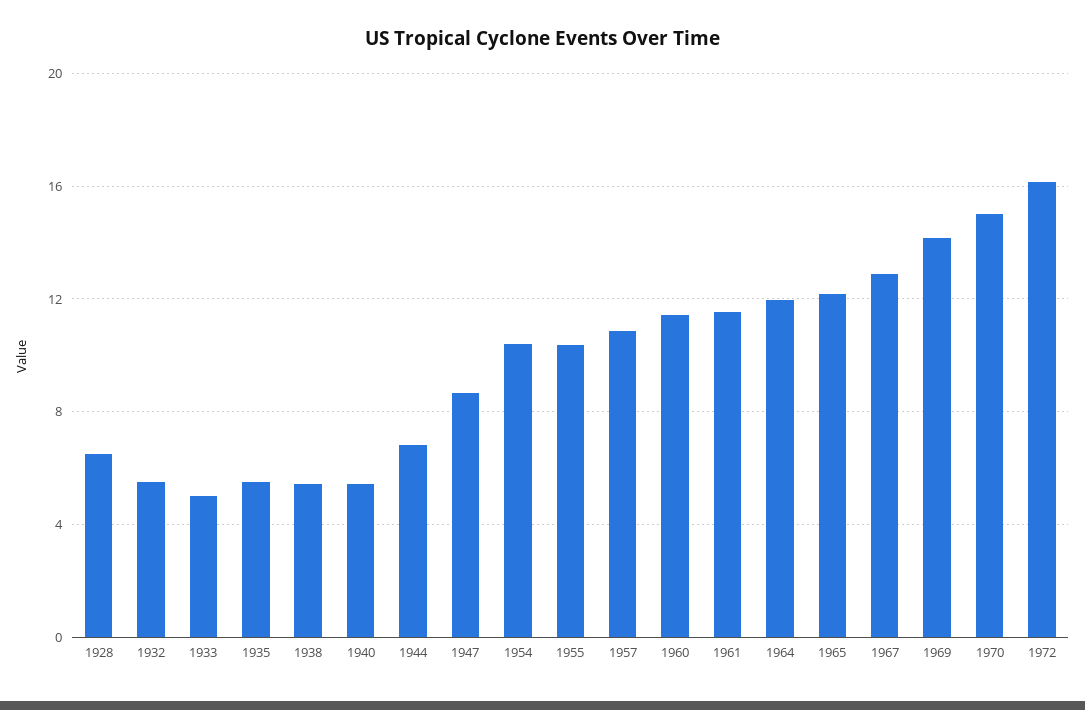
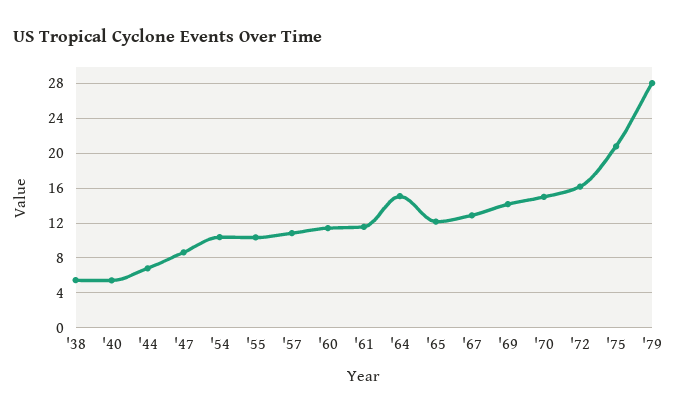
1928: 6.5 -> none
1932: 5.5 -> none
1933: 5 -> none
1935: 5.5 -> none
1964: 12 -> 15
'75: none -> 21
'79: none -> 28

